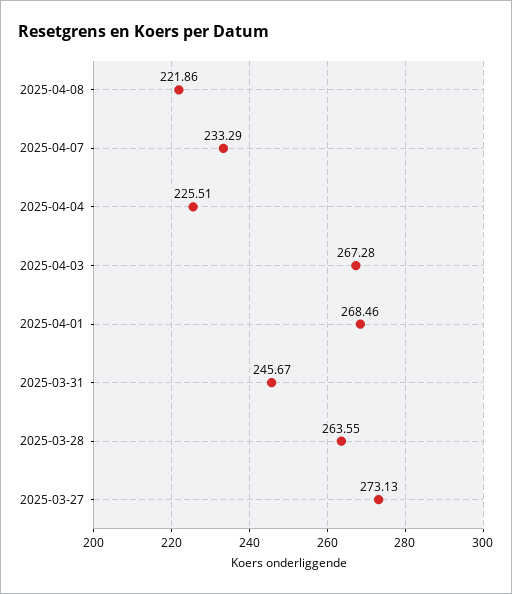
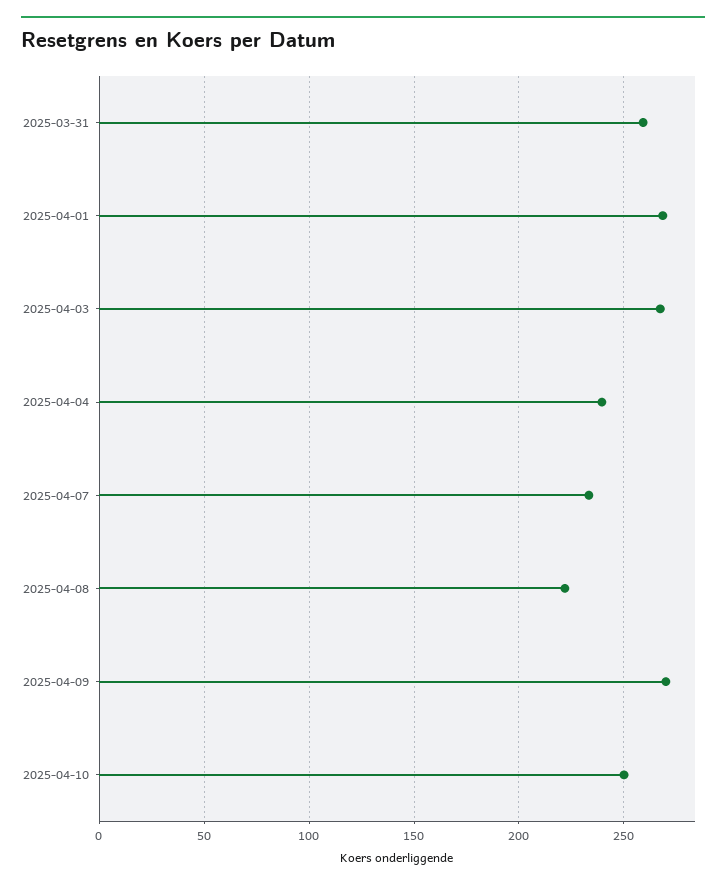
2025-04-04: 225.51 -> 240
2025-03-31: 245.67 -> 260
2025-03-28: 263.55 -> none
2025-03-27: 273.13 -> none
2025-04-09: none -> 270
2025-04-10: none -> 250

